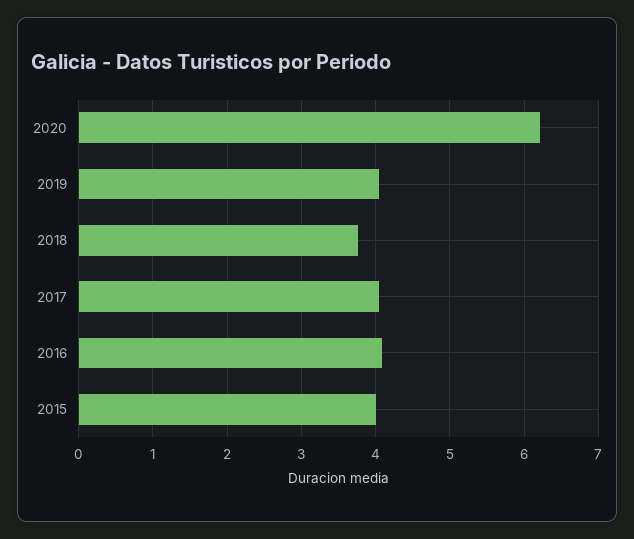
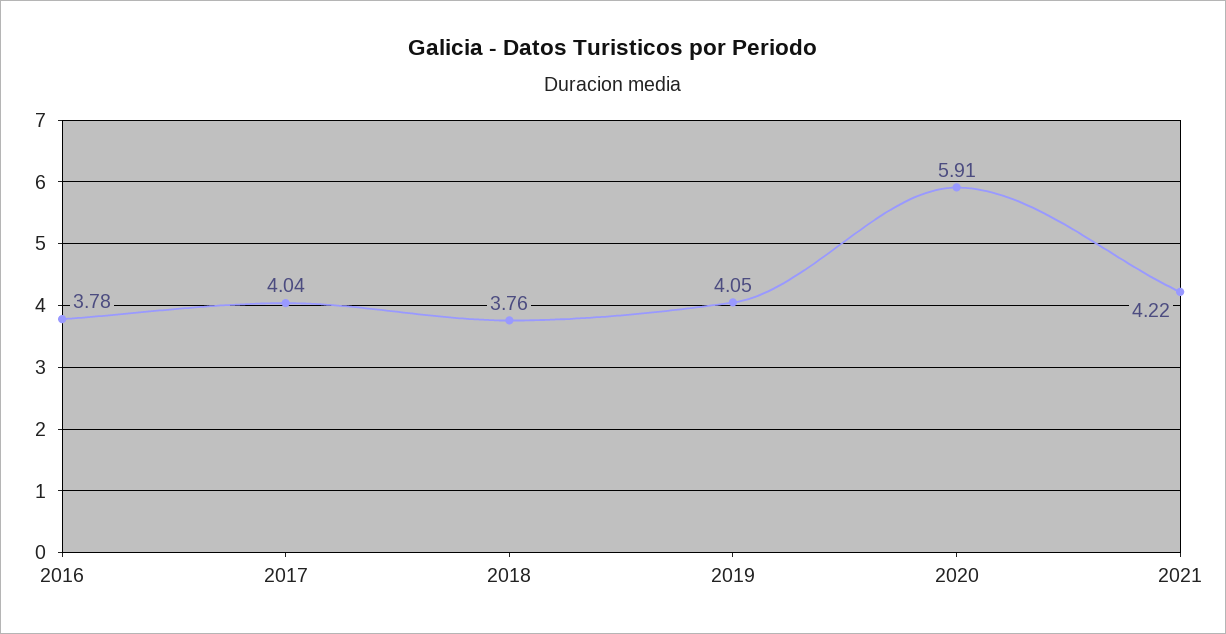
2020: 6.2 -> 5.91
2016: 4.1 -> 3.78
2015: 4 -> none
2021: none -> 4.22

